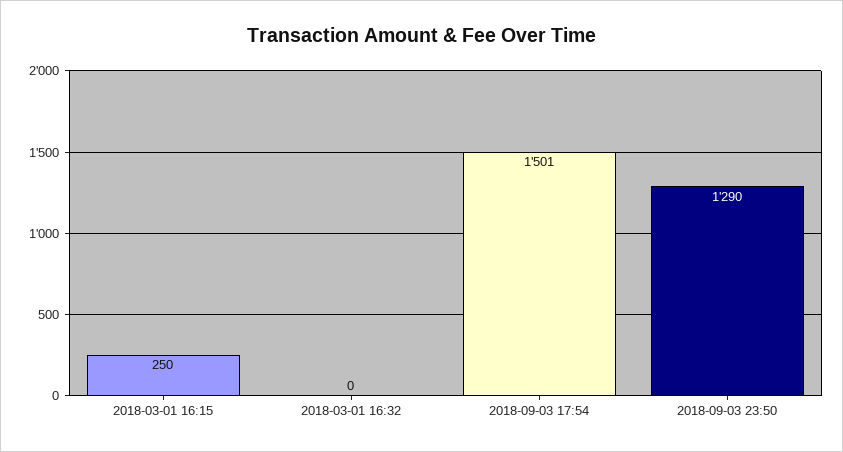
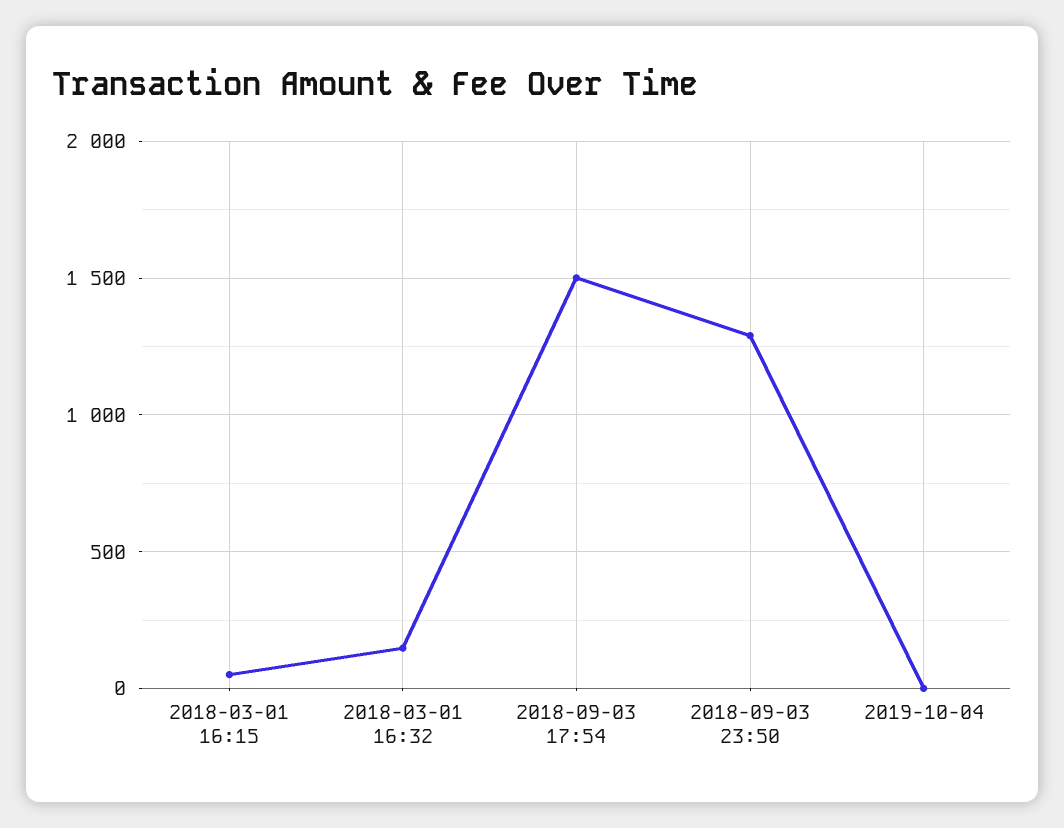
2018-03-01 16:15: 250 -> 50
2018-03-01 16:32: 0 -> 150
2019-10-04: none -> 0

